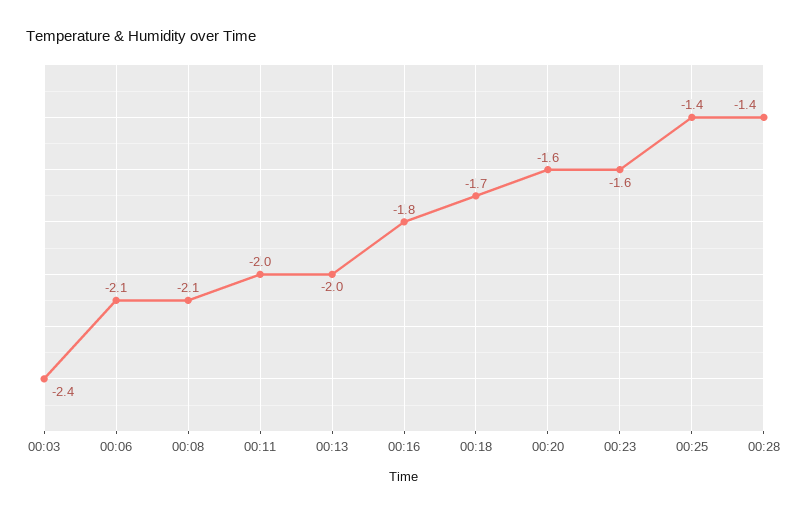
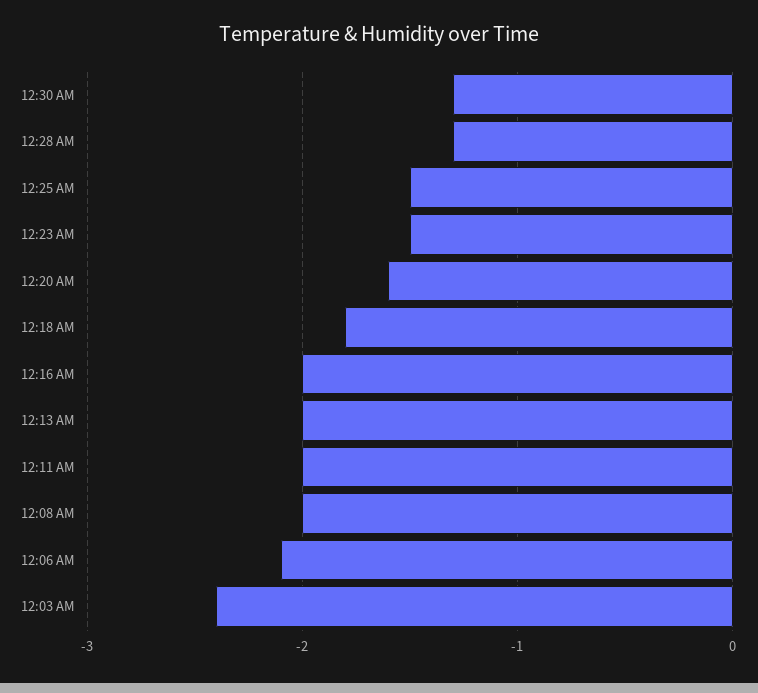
00:08: -2.1 -> -2
00:16: -1.8 -> -2
00:18: -1.7 -> -1.8
00:23: -1.6 -> -1.5
00:25: -1.4 -> -1.5
00:28: -1.4 -> -1.3
12:30 AM: none -> -1.3

